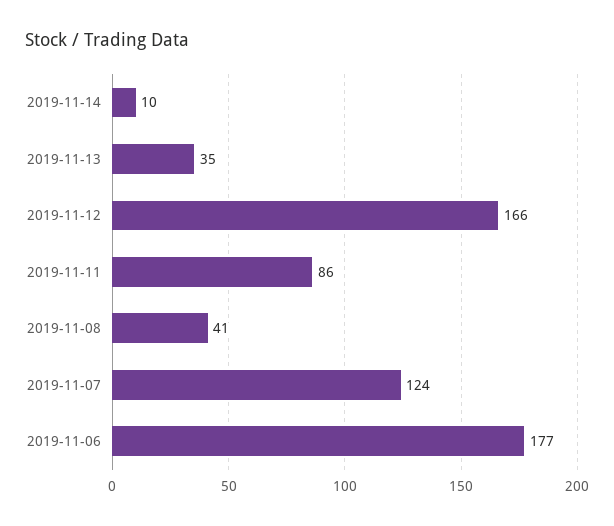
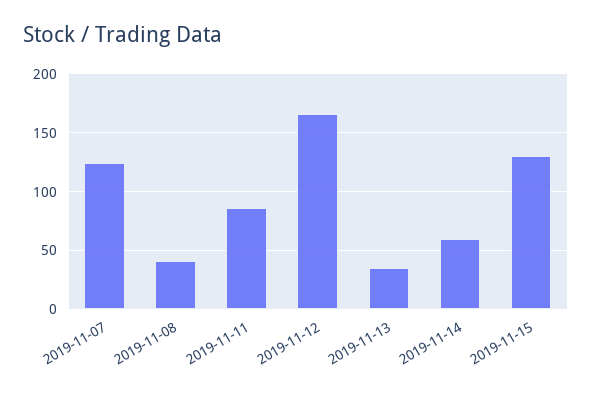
2019-11-14: 10 -> 60
2019-11-06: 177 -> none
2019-11-15: none -> 130

